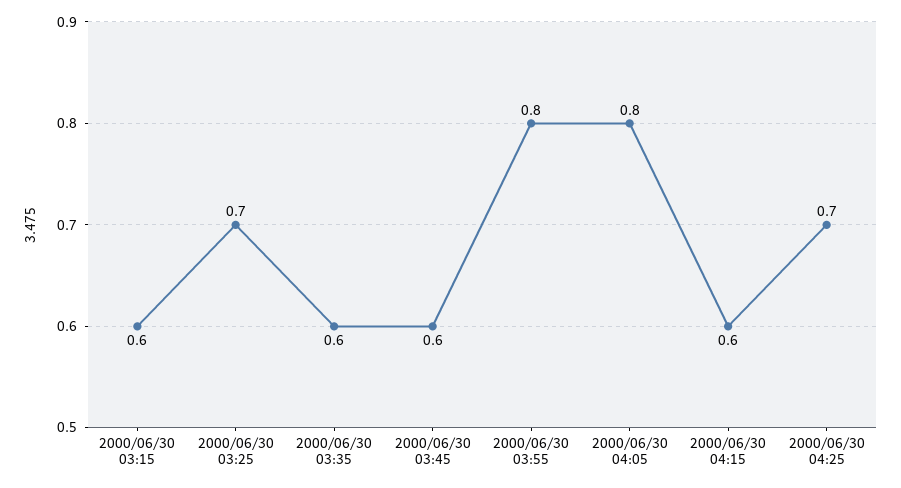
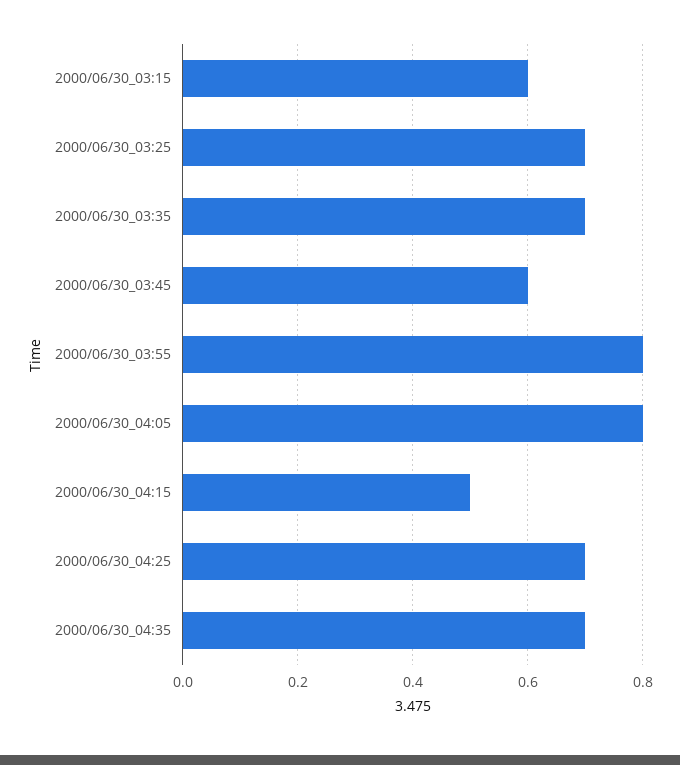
2000/06/30 03:35: 0.6 -> 0.7
2000/06/30 04:15: 0.6 -> 0.5
2000/06/30_04:35: none -> 0.7

